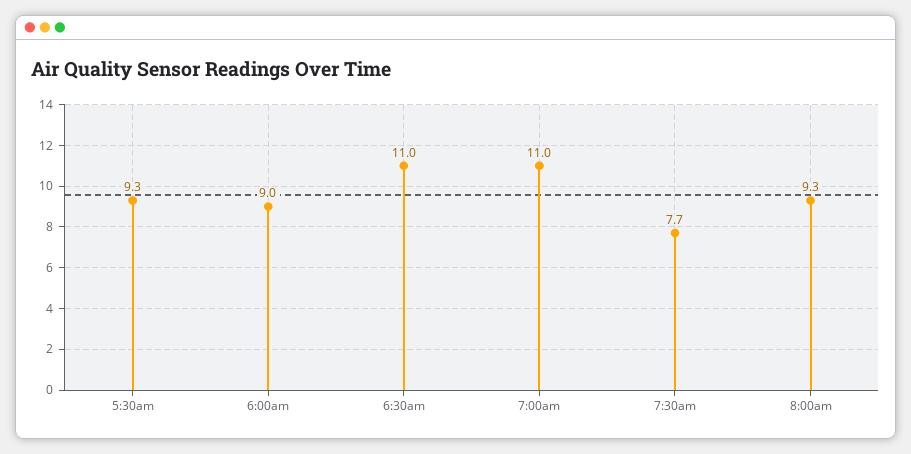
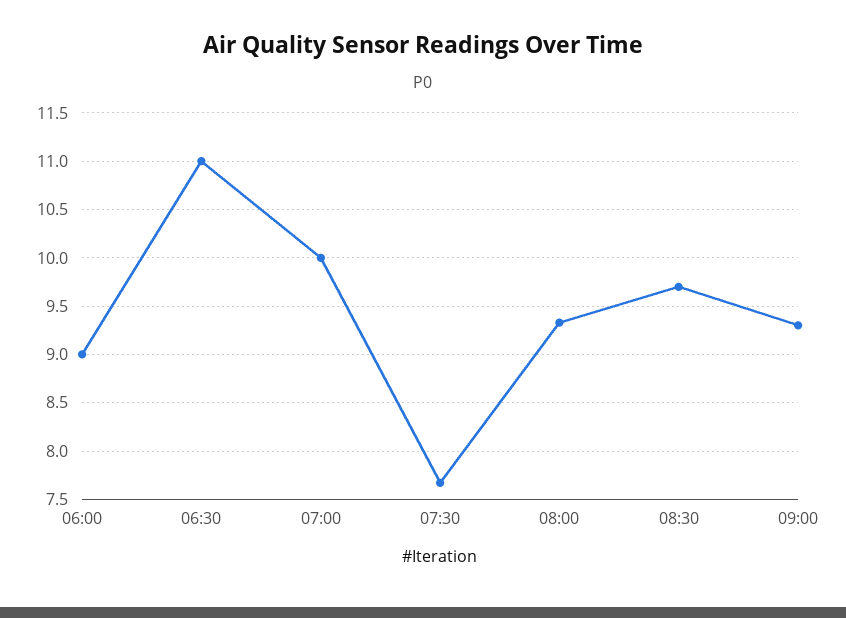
5:30am: 9.3 -> none
7:00am: 11 -> 10
08:30: none -> 9.7
09:00: none -> 9.3

